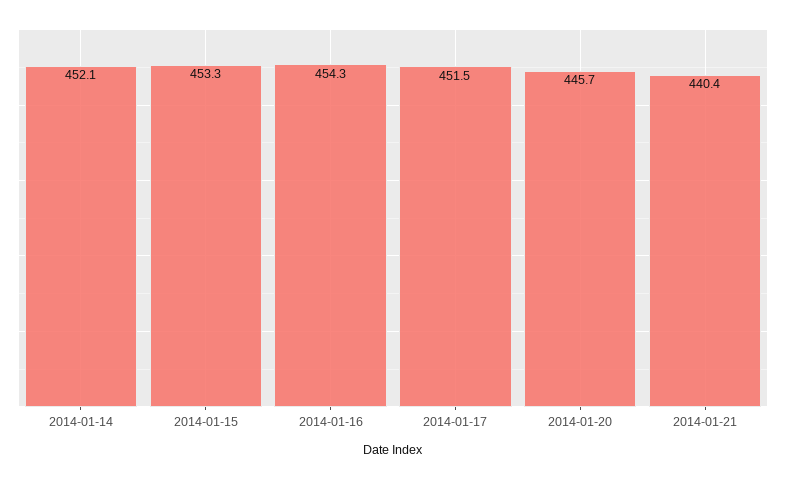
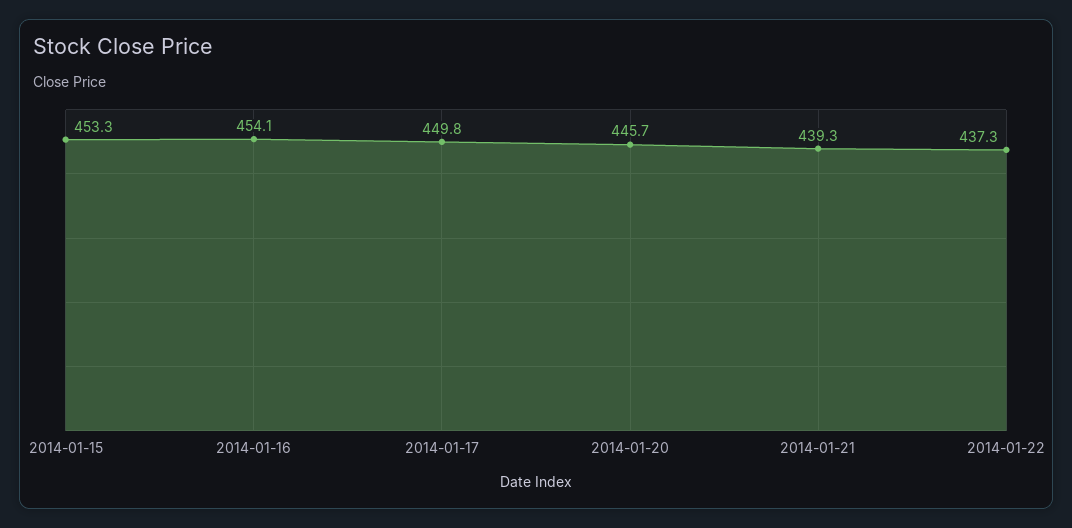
2014-01-14: 452.1 -> none
2014-01-16: 454.3 -> 454.1
2014-01-17: 451.5 -> 449.8
2014-01-21: 440.4 -> 439.3
2014-01-22: none -> 437.3

